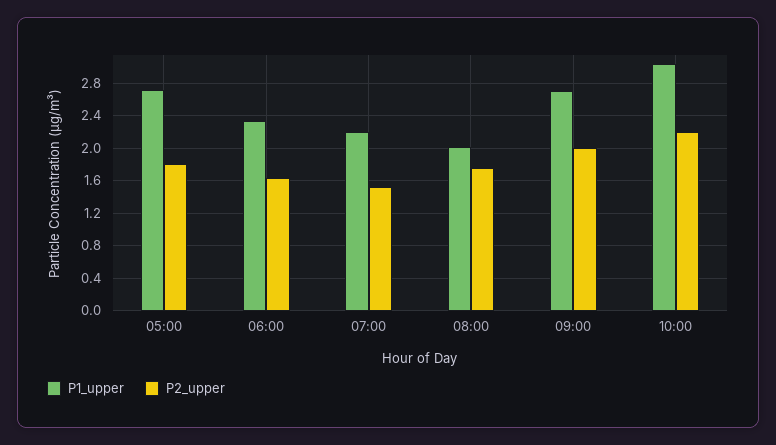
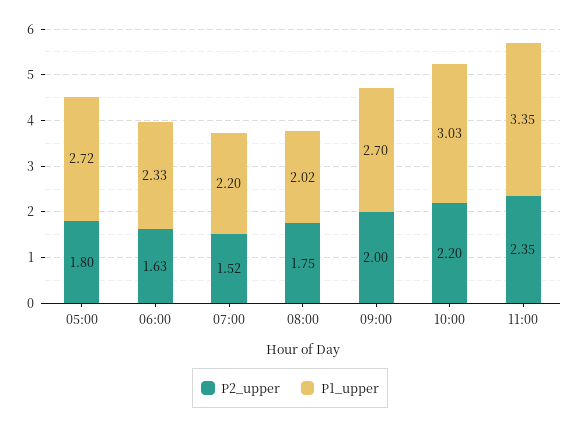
P2_upper, 11:00: none -> 2.35
P1_upper, 11:00: none -> 3.35

